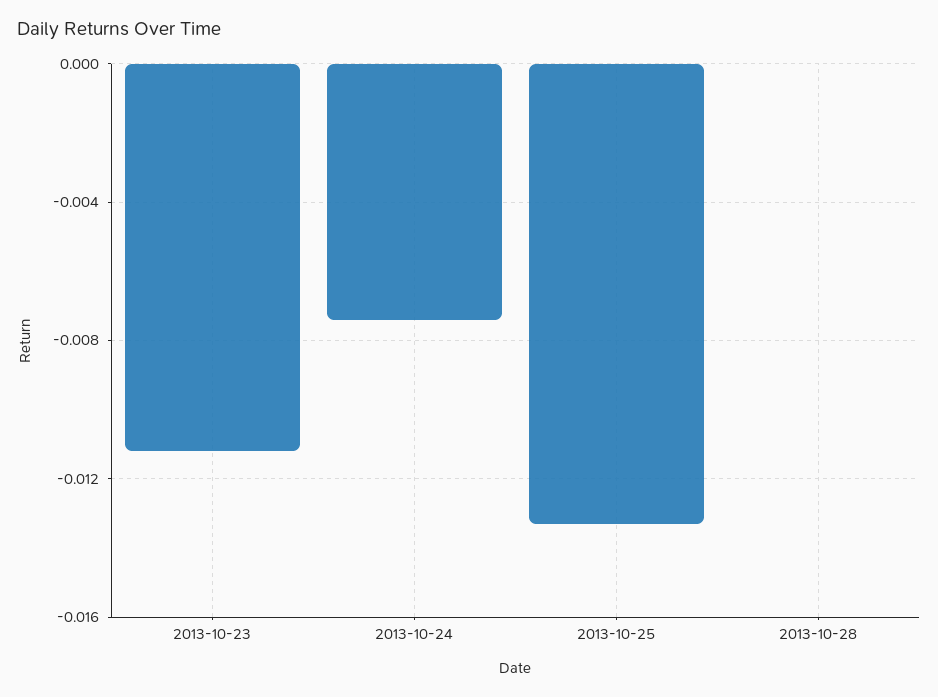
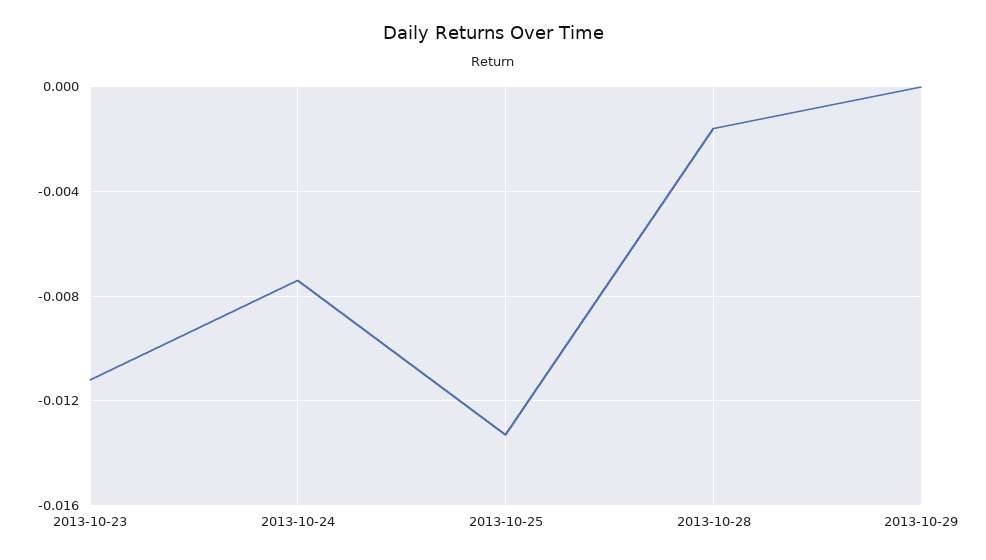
2013-10-28: 0 -> -0.0015
2013-10-29: none -> 0

